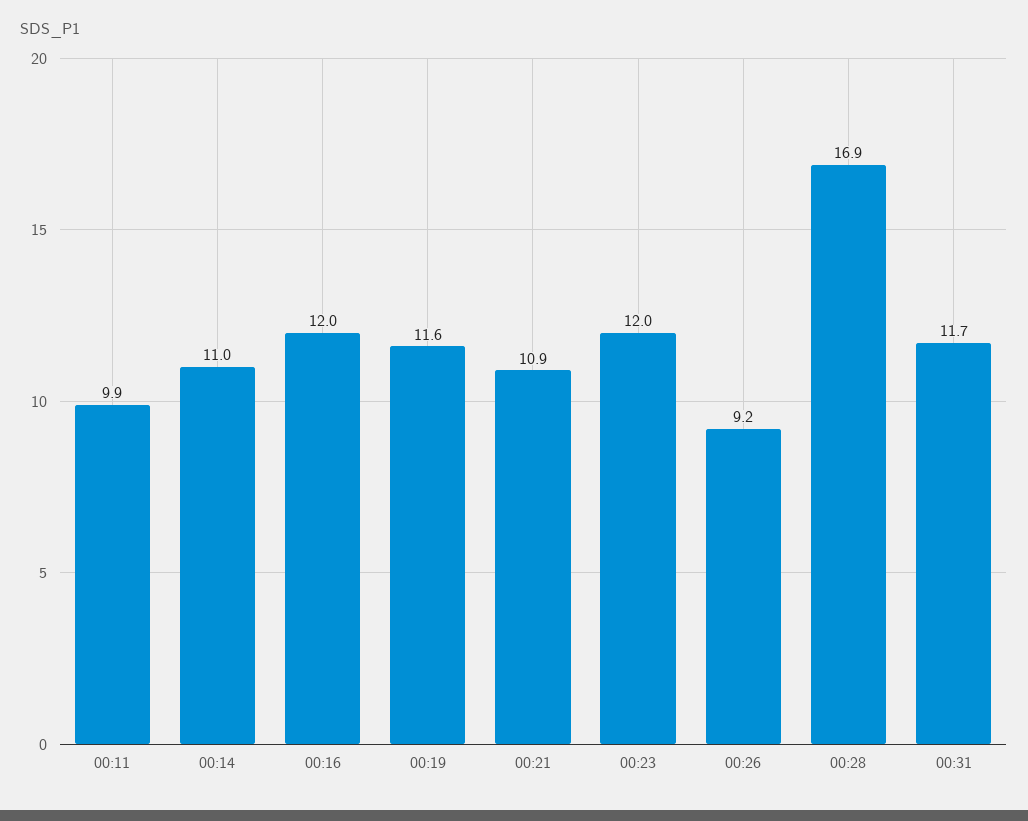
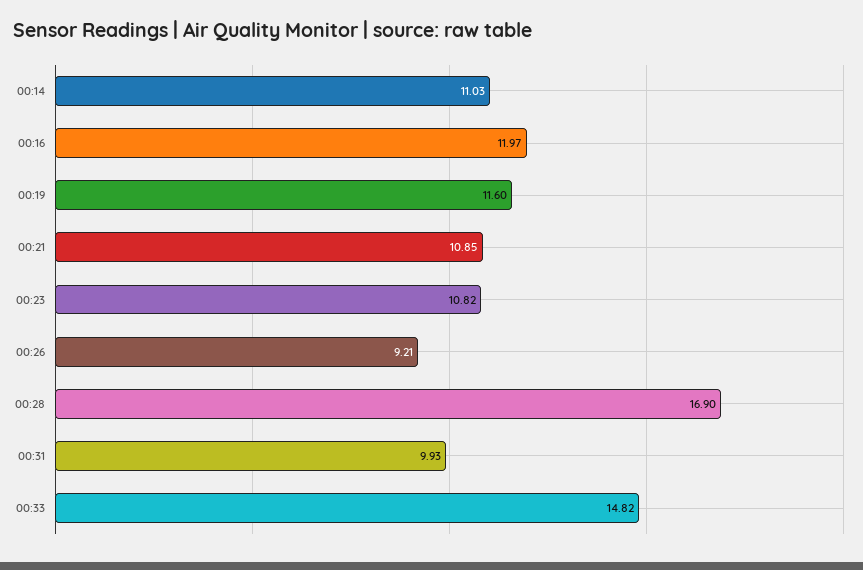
00:11: 9.9 -> none
00:23: 12 -> 10.82
00:31: 11.7 -> 9.93
00:33: none -> 14.82

